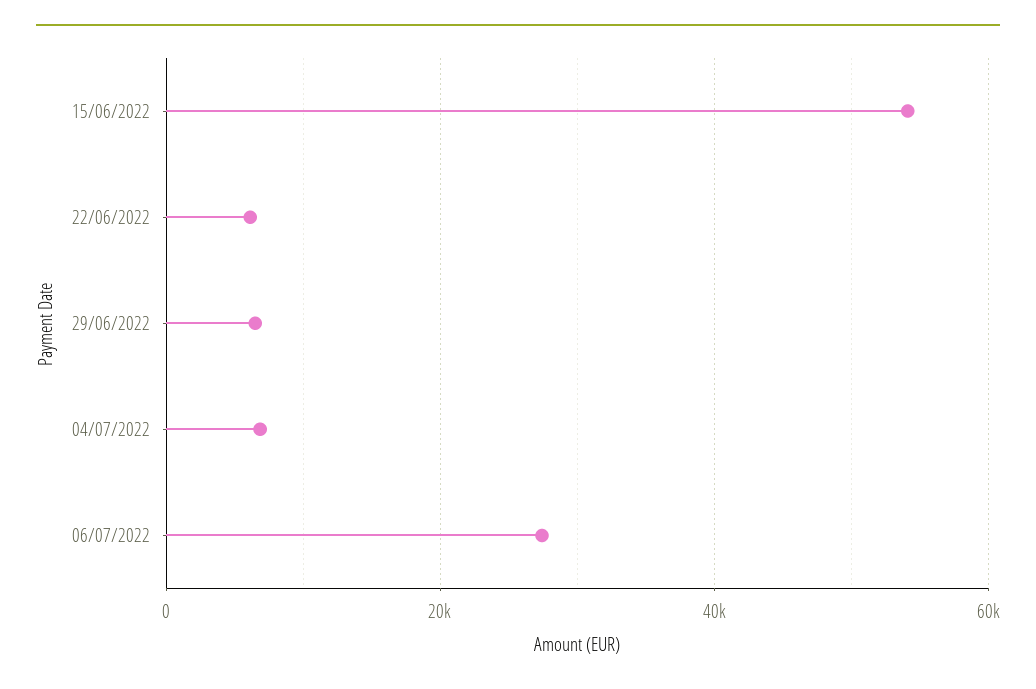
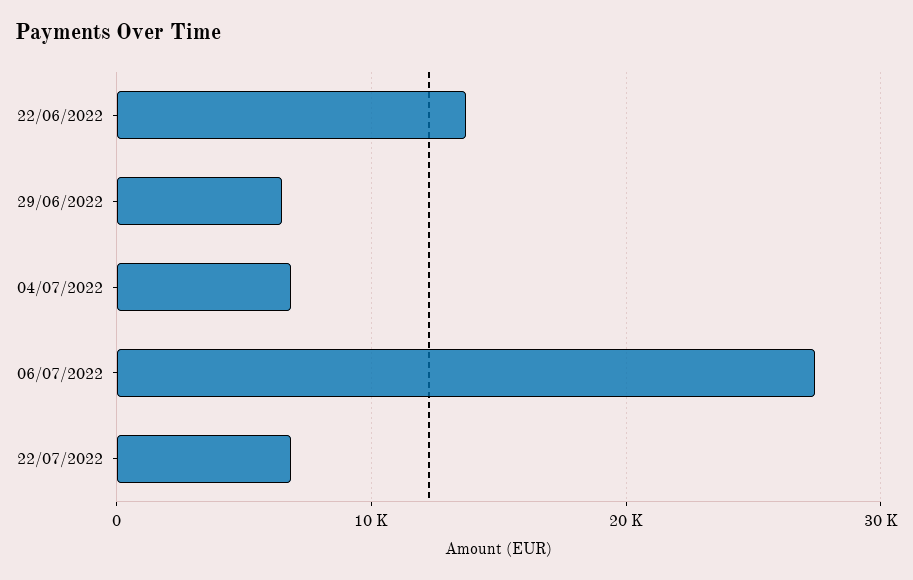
15/06/2022: 54000 -> none
22/06/2022: 6000 -> 14000
22/07/2022: none -> 7000

